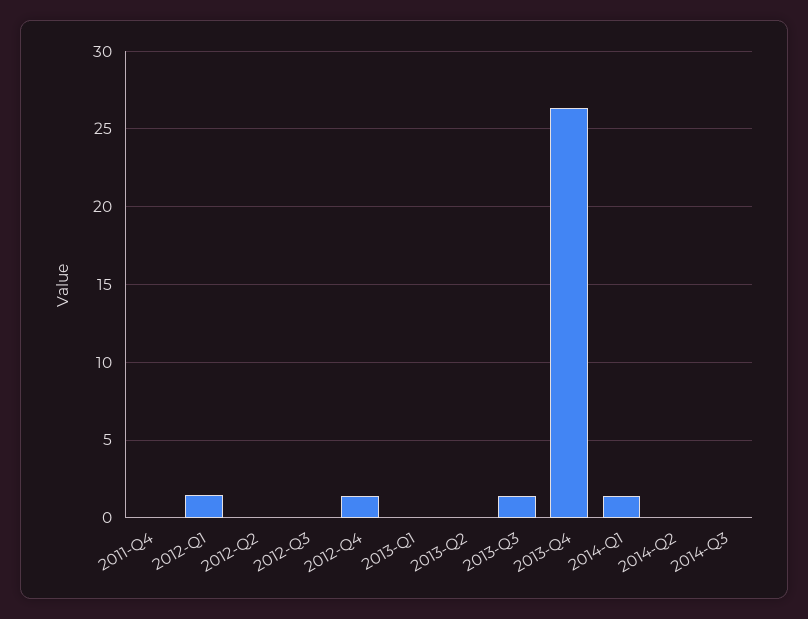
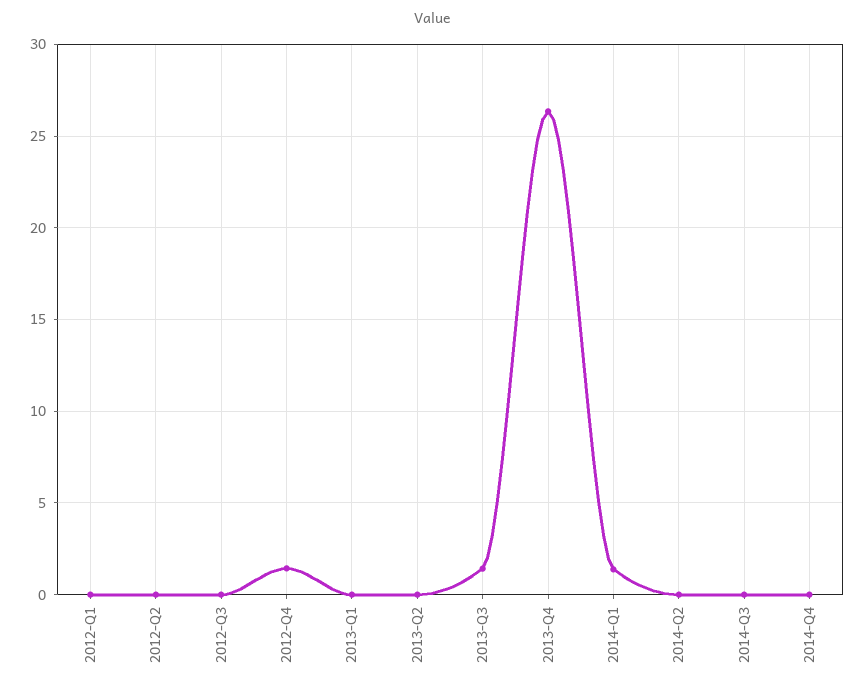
2011-Q4: 0 -> none
2012-Q1: 1.5 -> 0
2014-Q4: none -> 0

